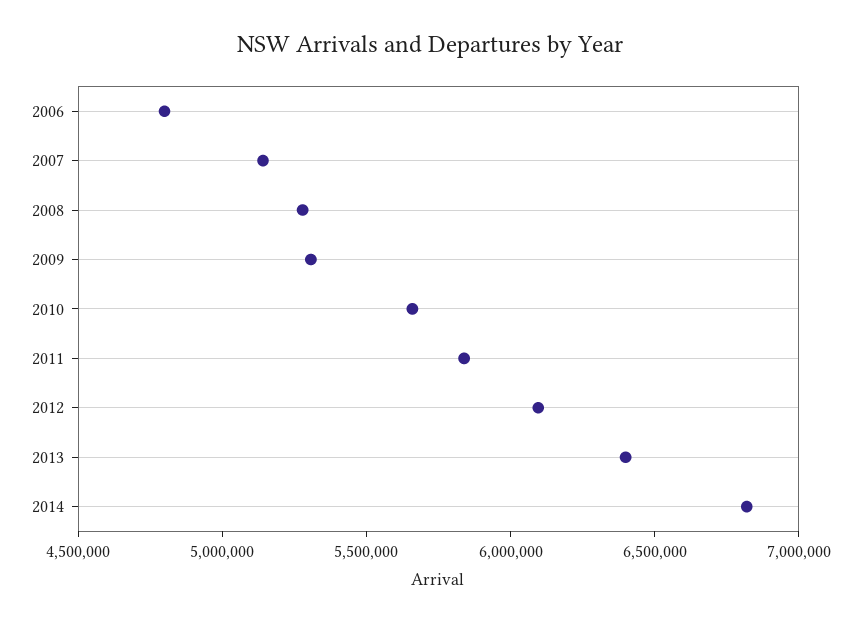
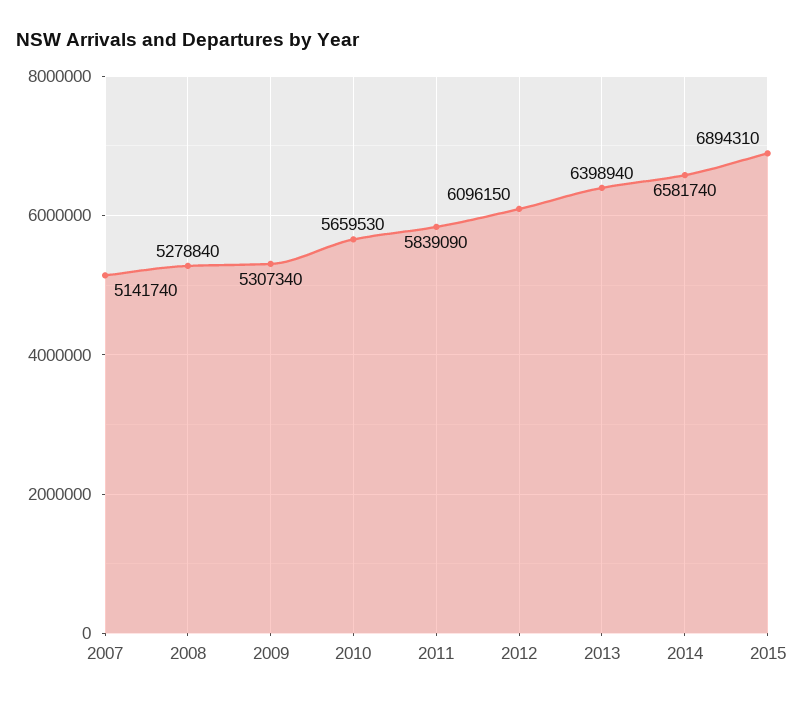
2006: 4800000 -> none
2014: 6800000 -> 6581740
2015: none -> 6894310

